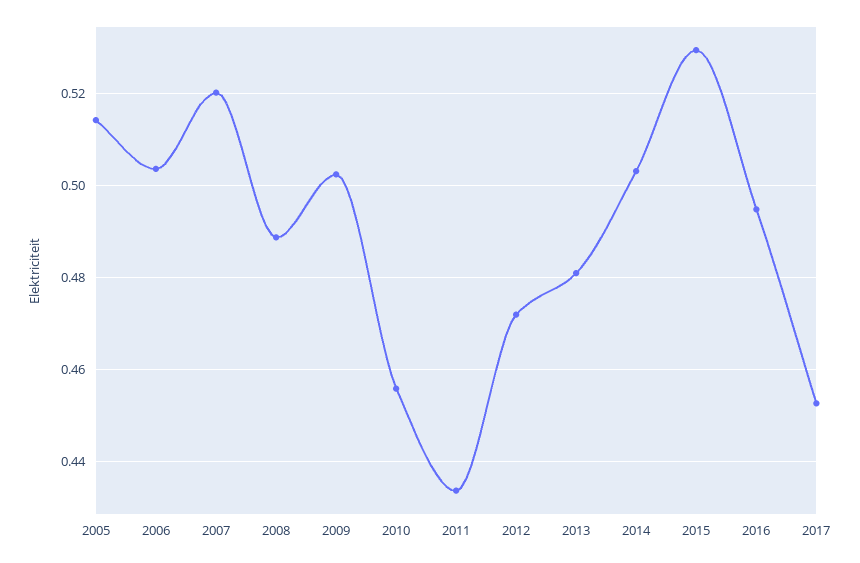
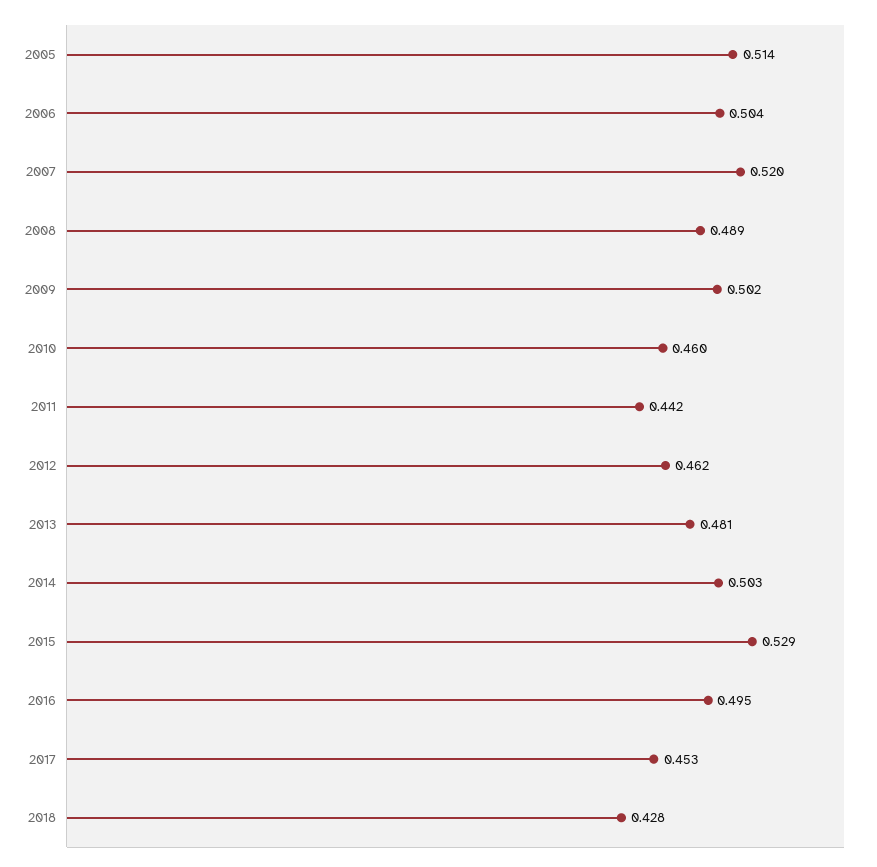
2010: 0.456 -> 0.46
2011: 0.434 -> 0.442
2012: 0.472 -> 0.462
2018: none -> 0.428

